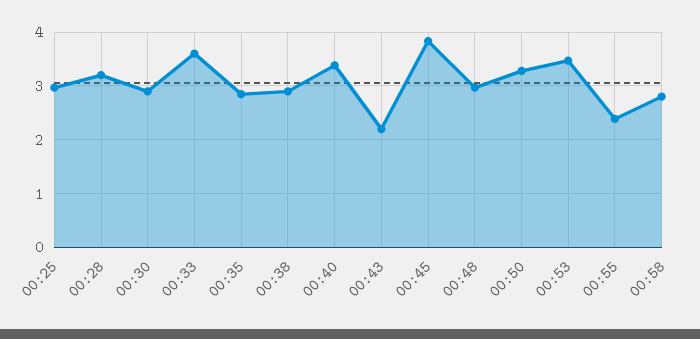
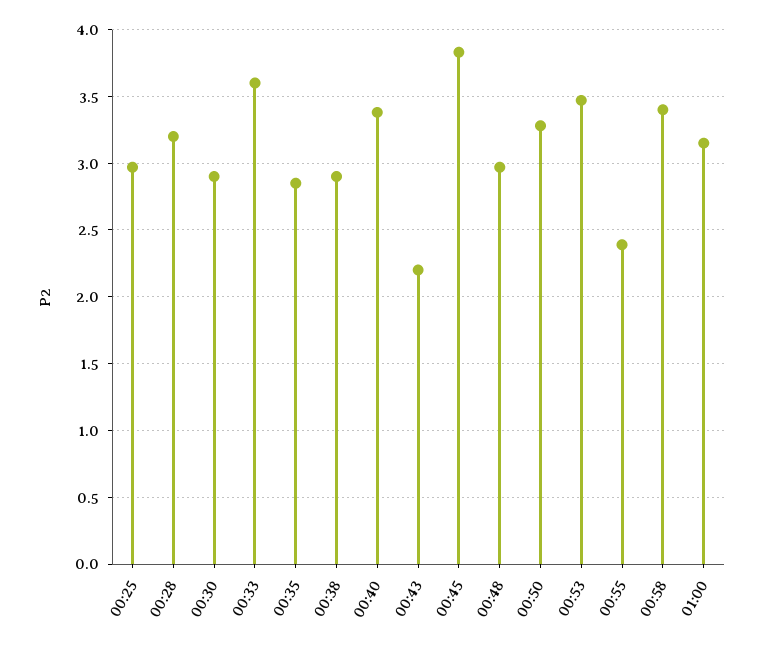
00:58: 2.8 -> 3.4
01:00: none -> 3.15

